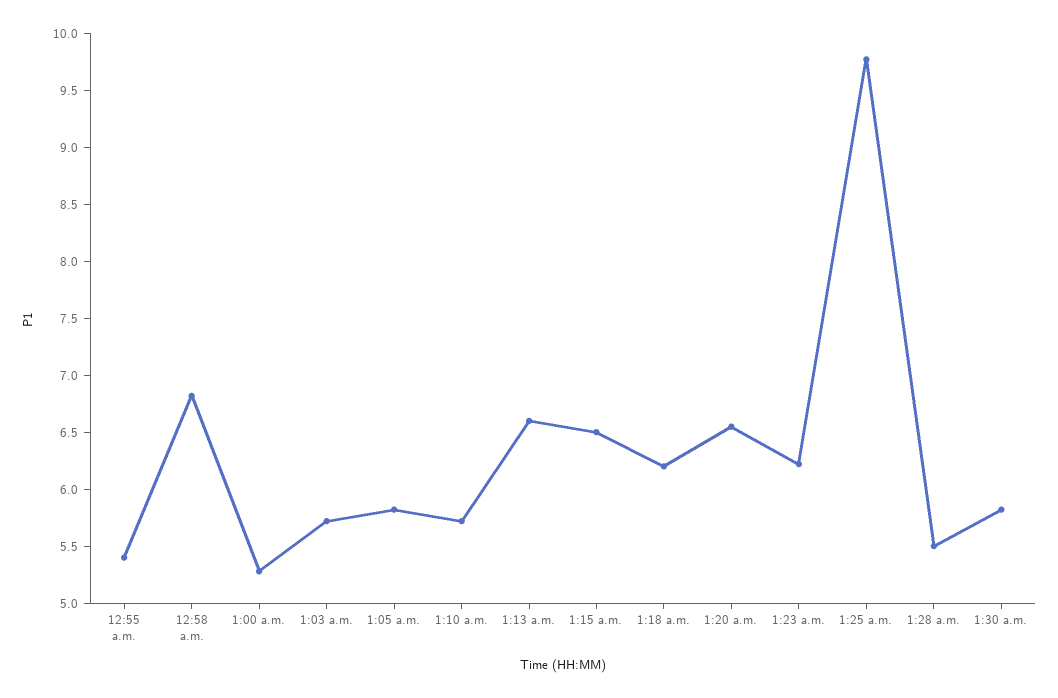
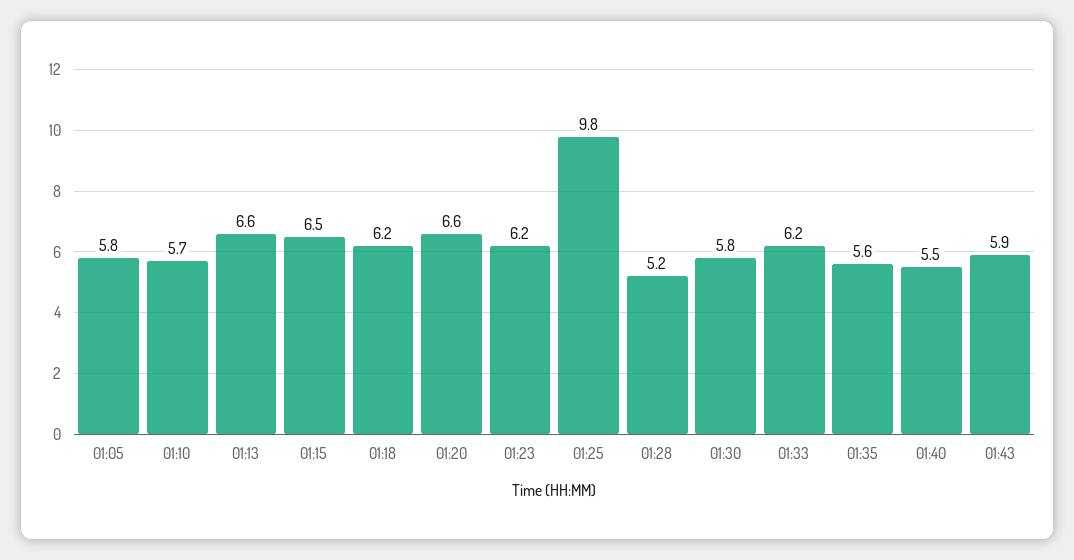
12:55 a.m.: 5.4 -> none
12:58 a.m.: 6.8 -> none
1:00 a.m.: 5.3 -> none
1:03 a.m.: 5.7 -> none
1:28 a.m.: 5.5 -> 5.2
01:33: none -> 6.2
01:35: none -> 5.6
01:40: none -> 5.5
01:43: none -> 5.9

